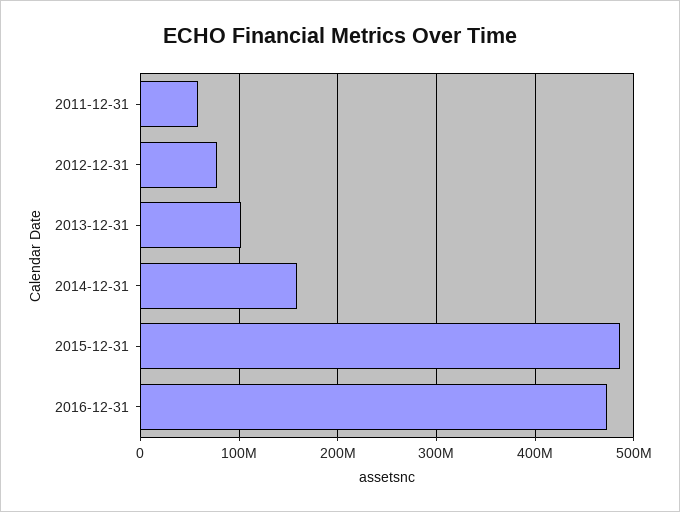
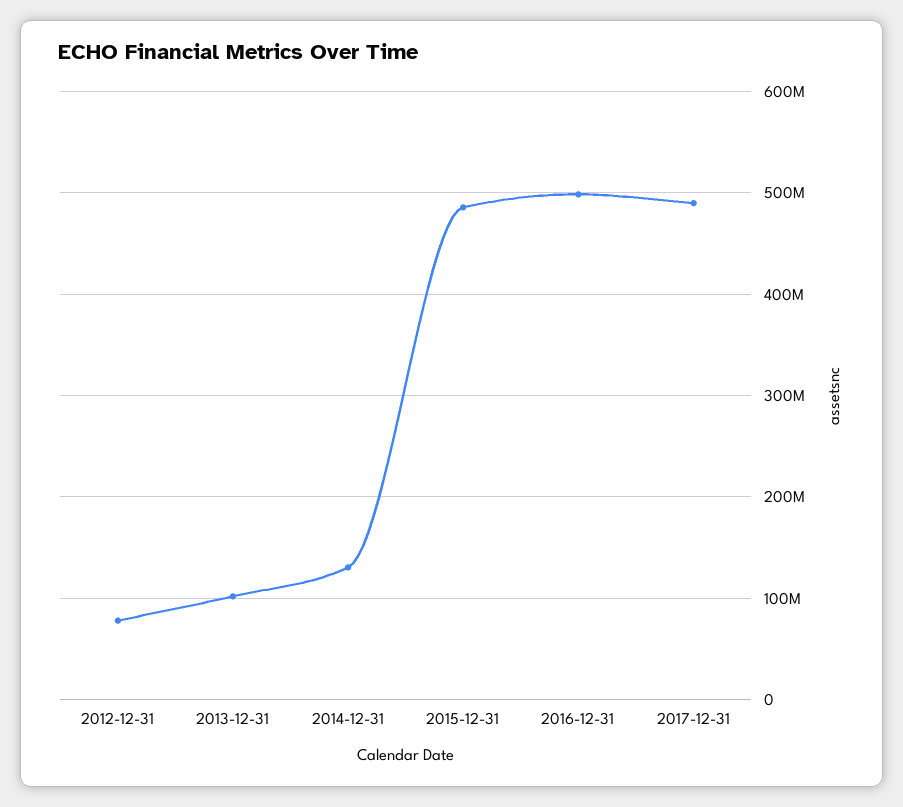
2011-12-31: 60000000 -> none
2014-12-31: 160000000 -> 130000000
2016-12-31: 470000000 -> 500000000
2017-12-31: none -> 490000000

